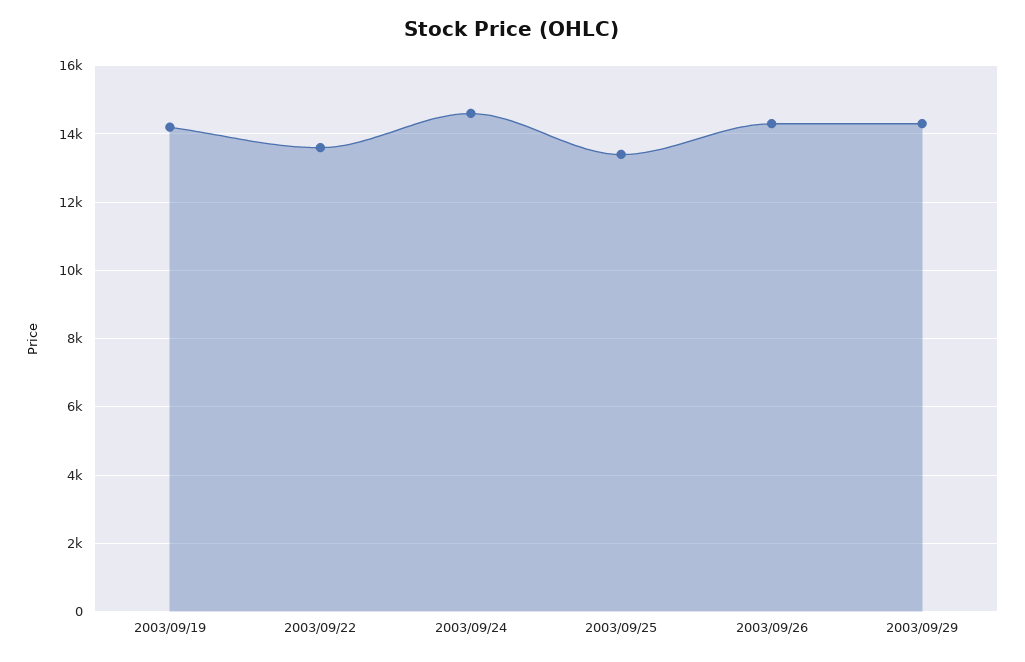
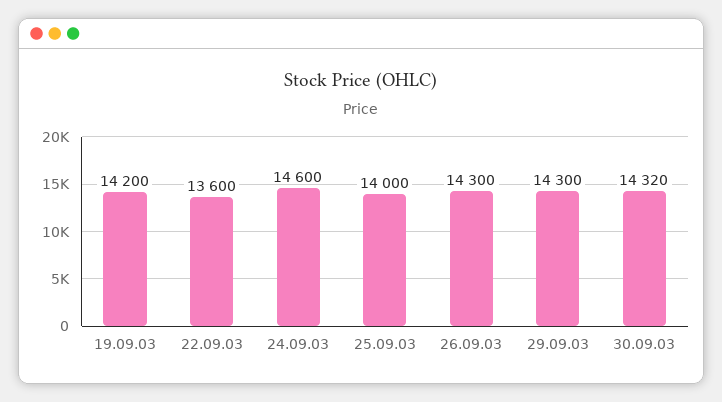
2003/09/25: 13400 -> 14000
30.09.03: none -> 14320

